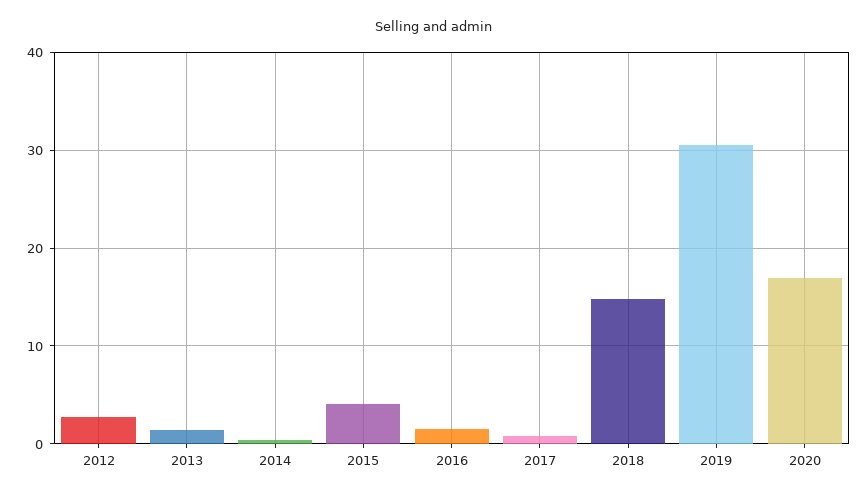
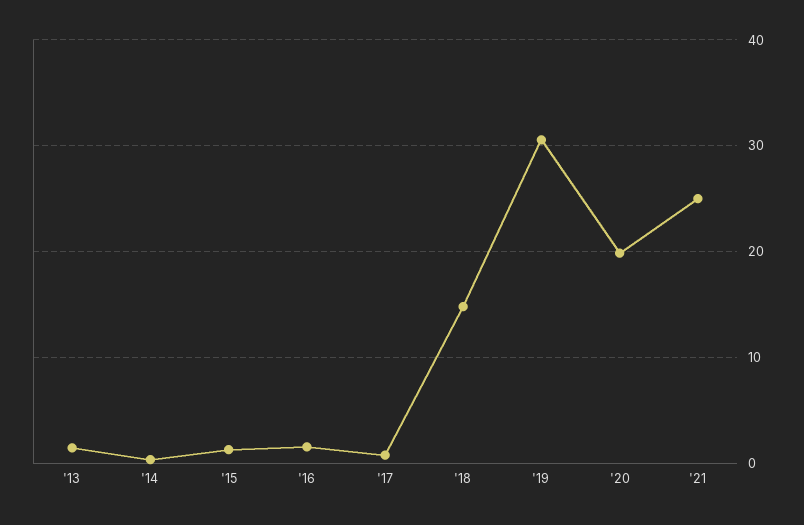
2012: 3 -> none
2015: 4 -> 1
2020: 17 -> 20
'21: none -> 25

